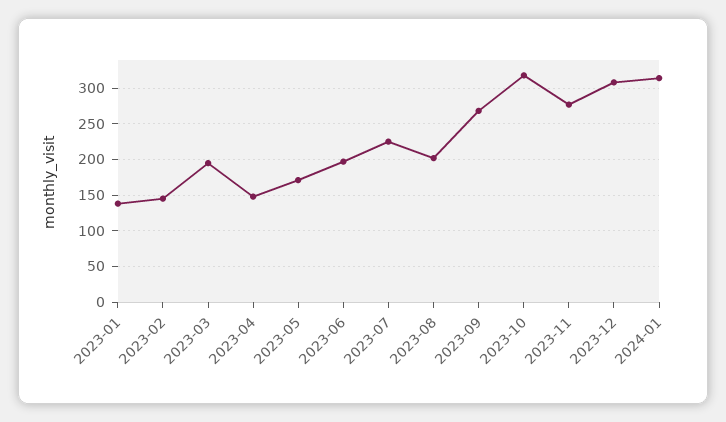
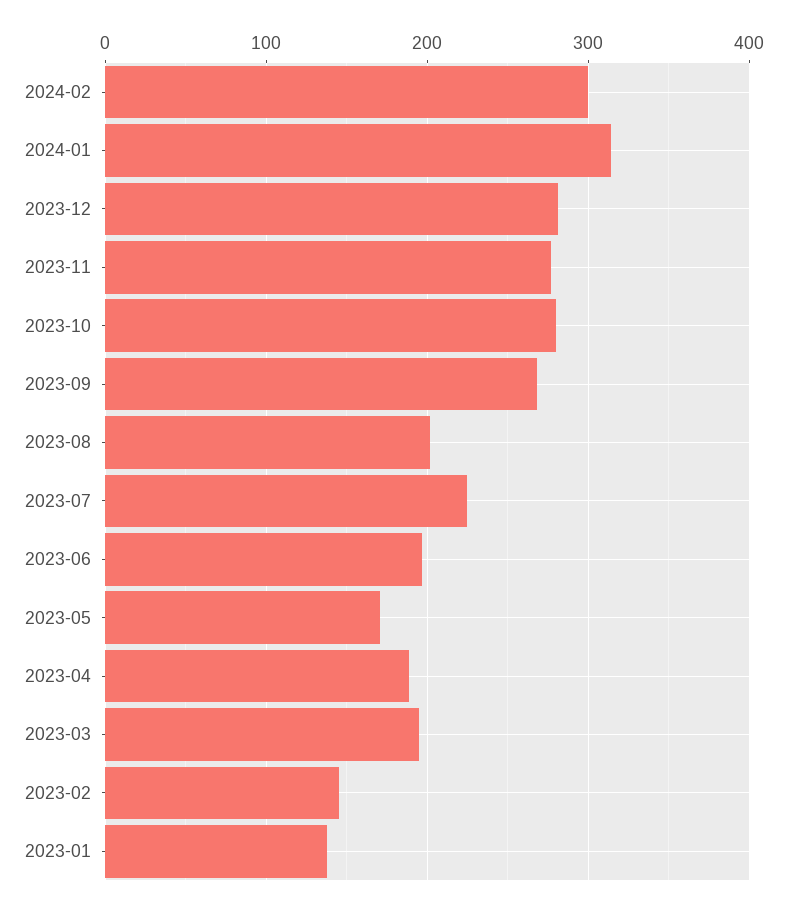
2023-04: 150 -> 190
2023-10: 320 -> 280
2023-12: 310 -> 280
2024-02: none -> 300

